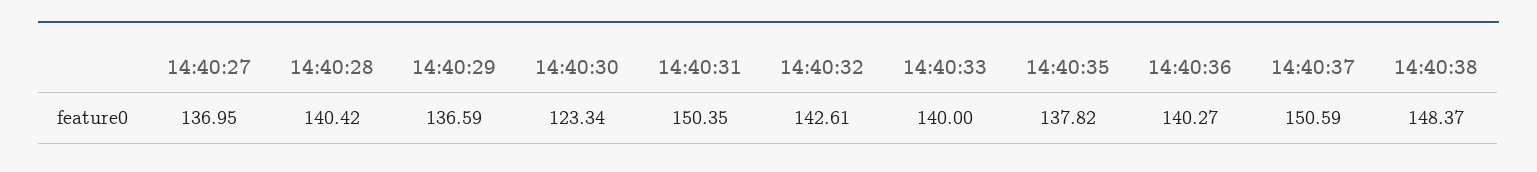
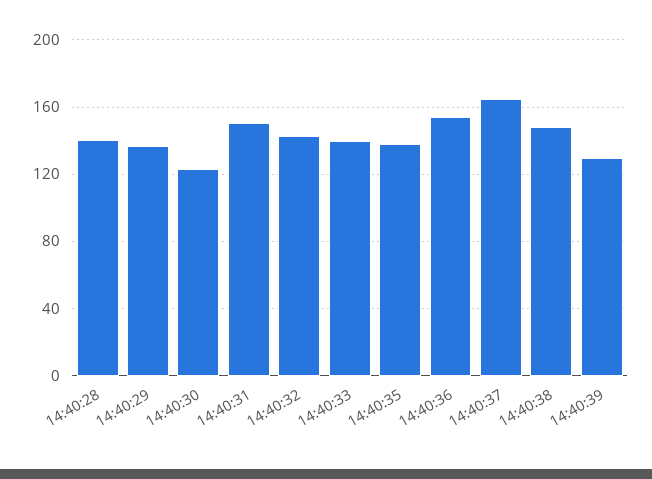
14:40:27: 136.95 -> none
14:40:36: 140.27 -> 155
14:40:37: 150.59 -> 165
14:40:39: none -> 130

